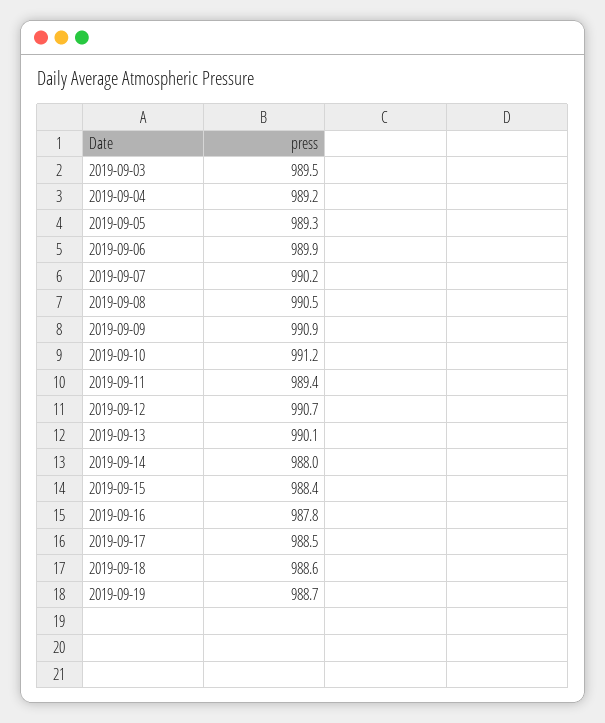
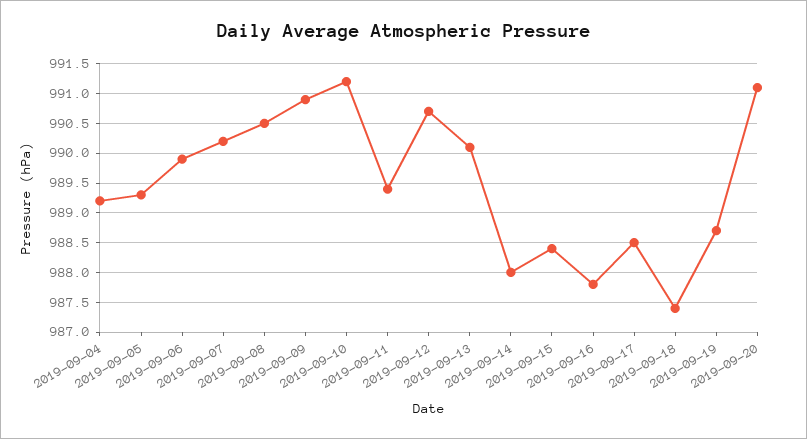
2019-09-03: 989.5 -> none
2019-09-18: 988.6 -> 987.5
2019-09-20: none -> 991

